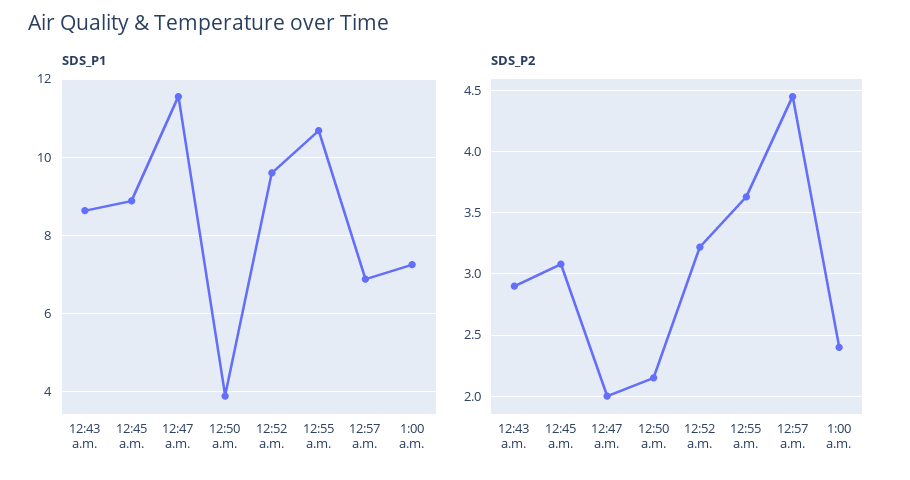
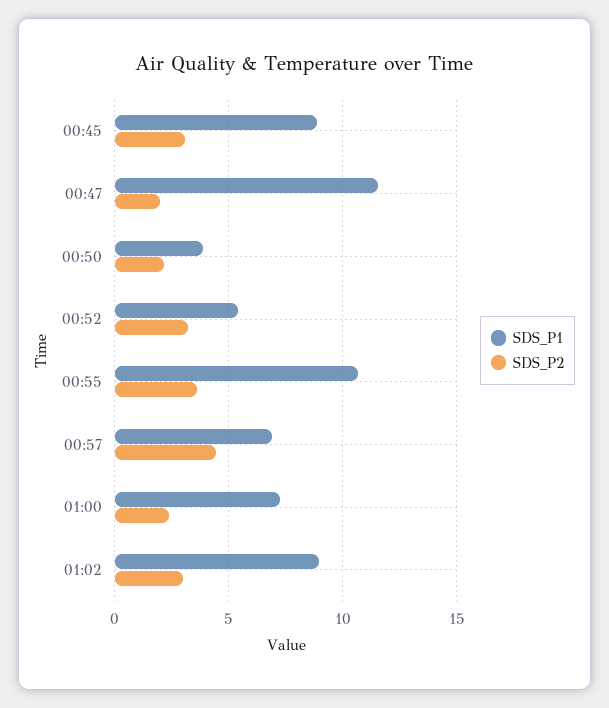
SDS_P1, 12:43 a.m.: 8.6 -> none
SDS_P1, 12:52 a.m.: 9.6 -> 5.5
SDS_P2, 12:43 a.m.: 2.9 -> none
SDS_P1, 01:02: none -> 9
SDS_P2, 01:02: none -> 3

